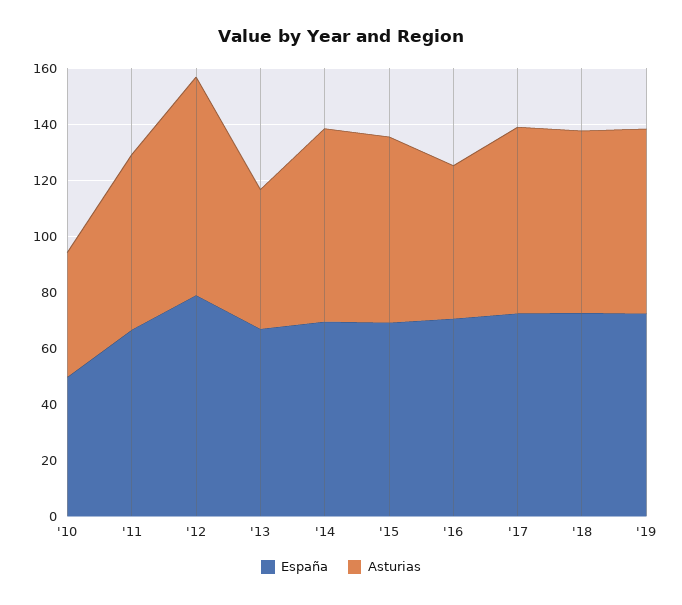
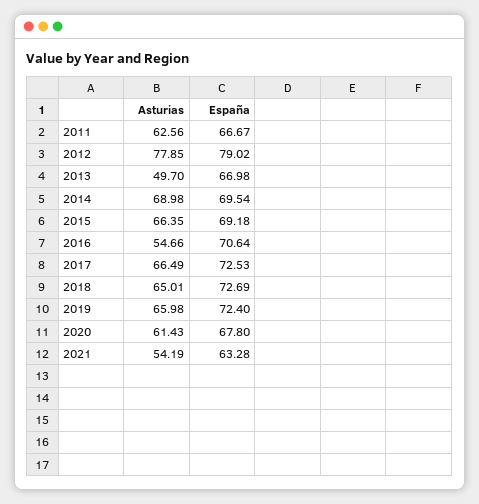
España, '10: 50 -> none
Asturias, '10: 45 -> none
Asturias, 2020: none -> 61.43
España, 2020: none -> 67.8
Asturias, 2021: none -> 54.19
España, 2021: none -> 63.28

